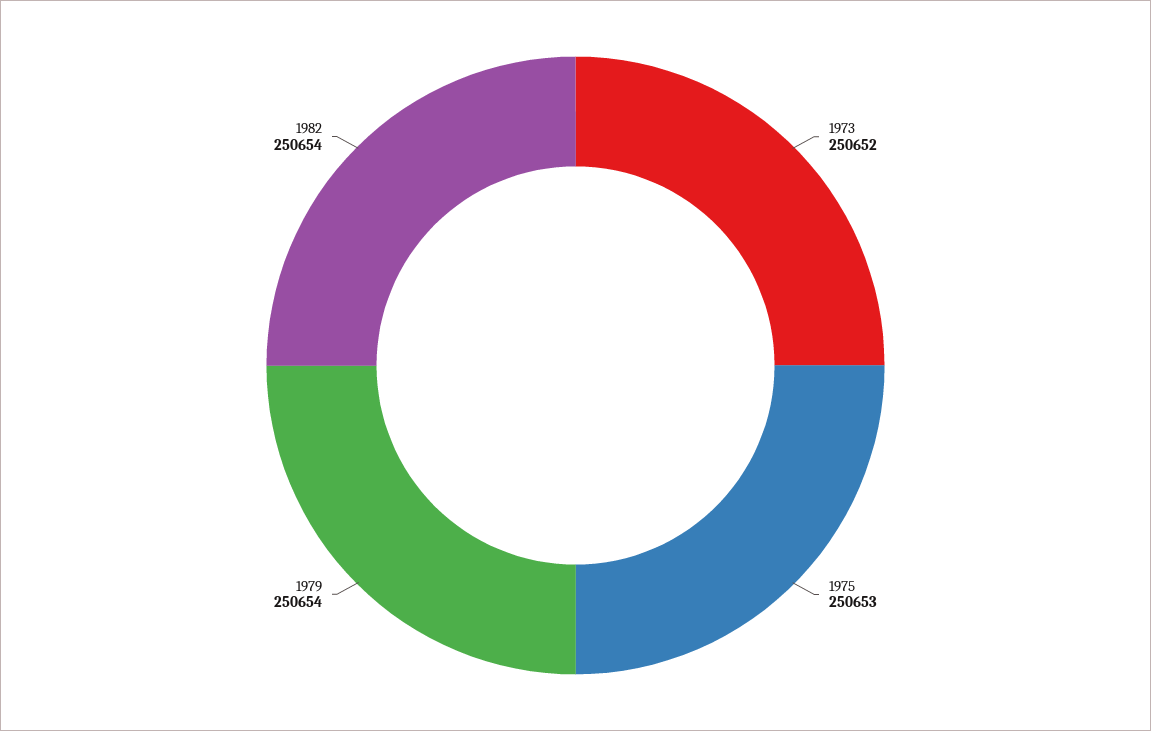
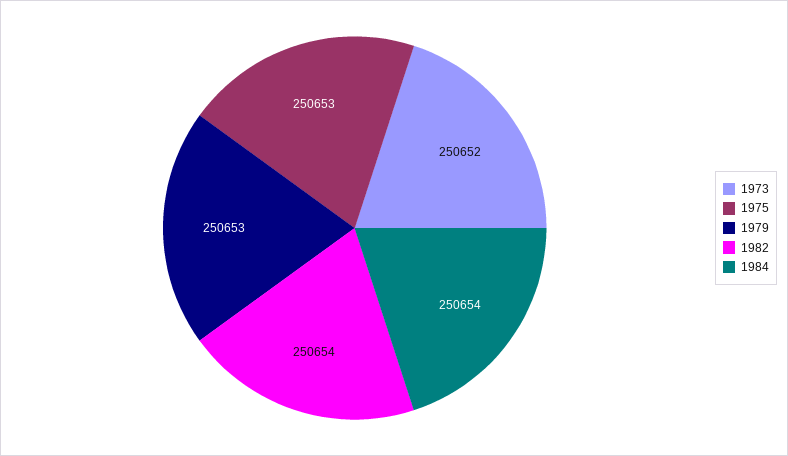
1979: 250654 -> 250653
1984: none -> 250654

